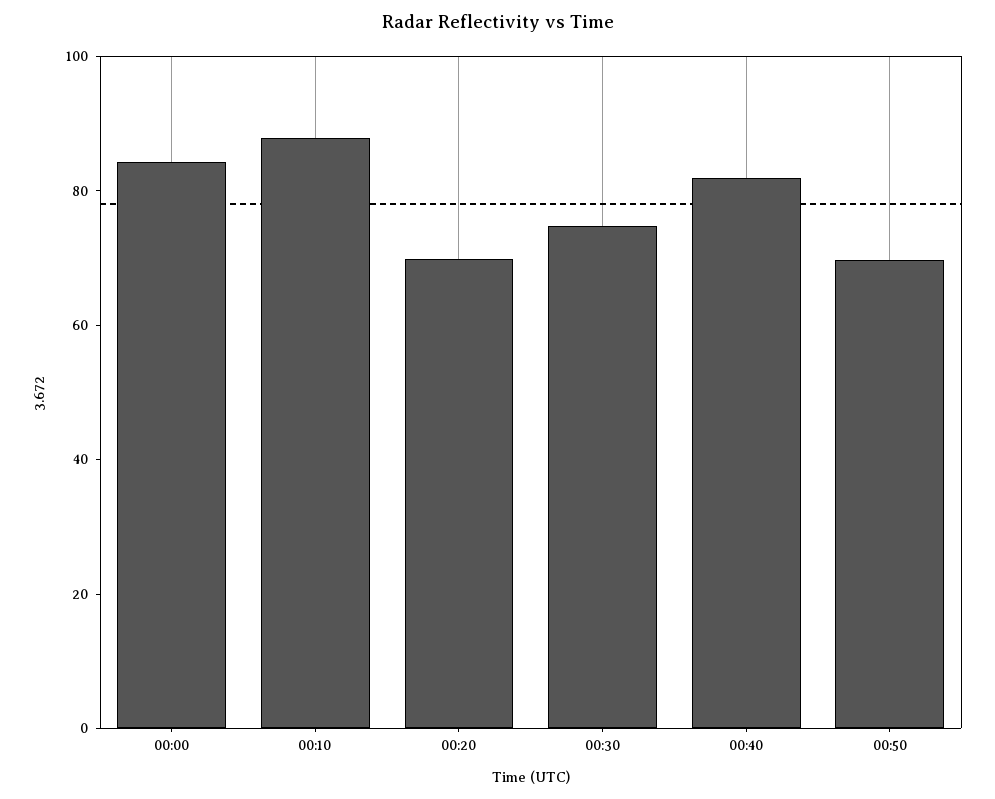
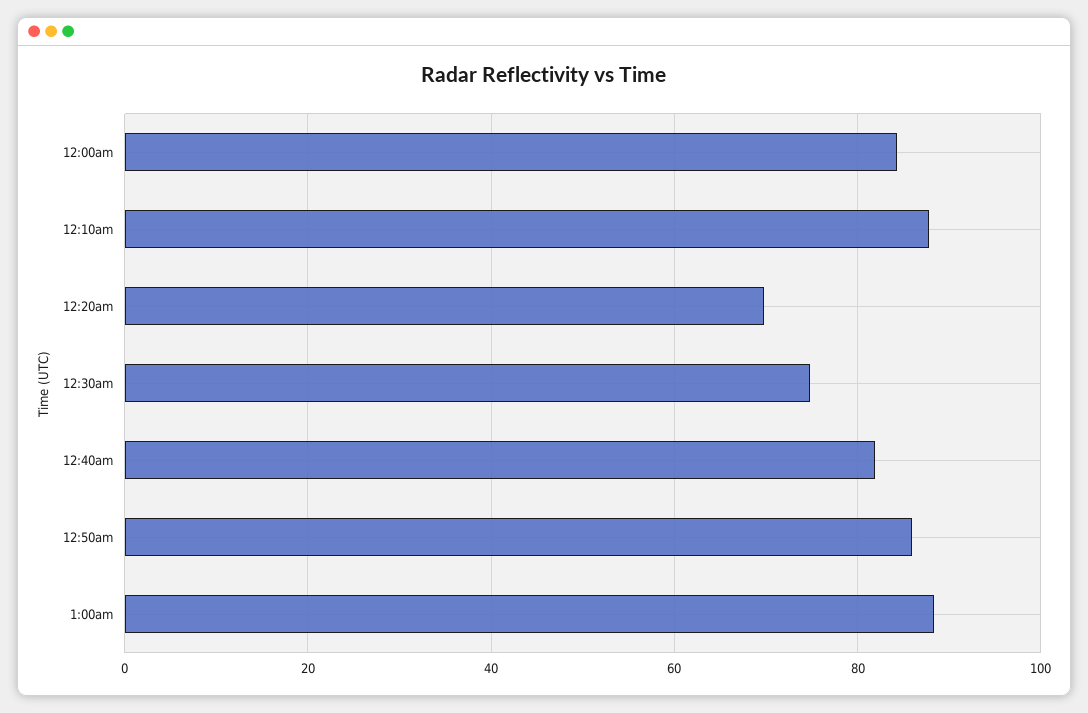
00:50: 70 -> 86
1:00am: none -> 88

